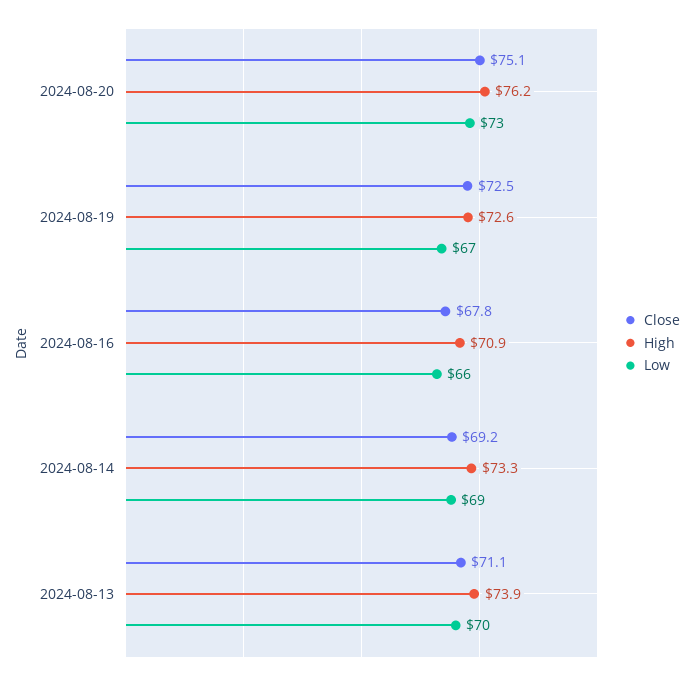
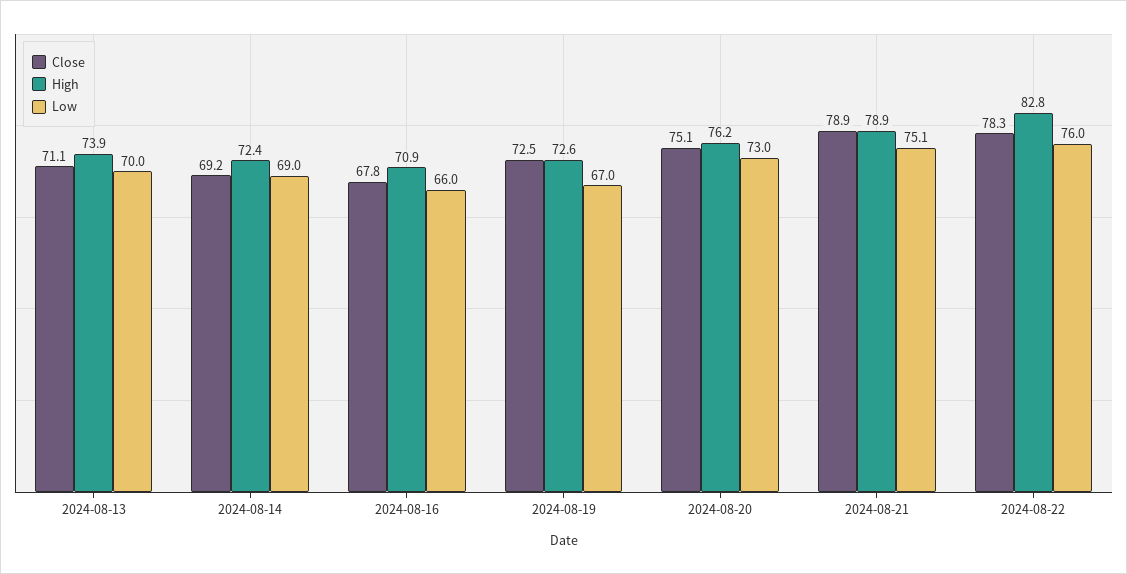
High, 2024-08-14: 73.3 -> 72.4
Close, 2024-08-21: none -> 78.9
High, 2024-08-21: none -> 78.9
Low, 2024-08-21: none -> 75.1
Close, 2024-08-22: none -> 78.3
High, 2024-08-22: none -> 82.8
Low, 2024-08-22: none -> 76

